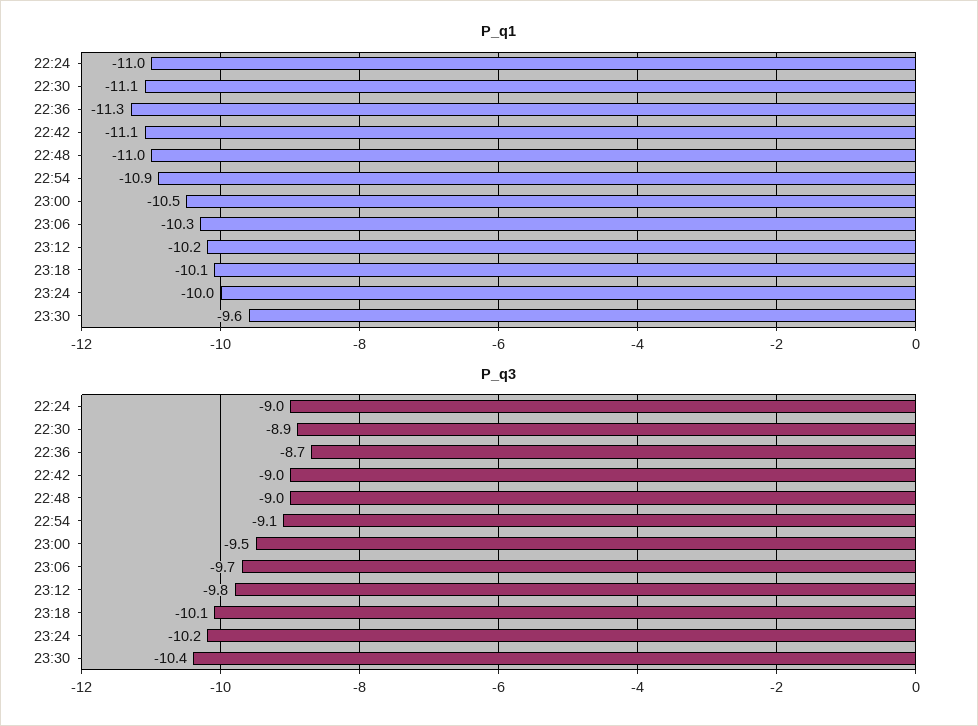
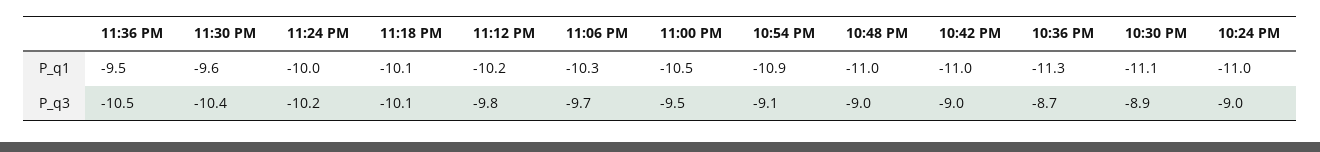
P_q1, 22:42: -11.1 -> -11
P_q1, 11:36 PM: none -> -9.5
P_q3, 11:36 PM: none -> -10.5

